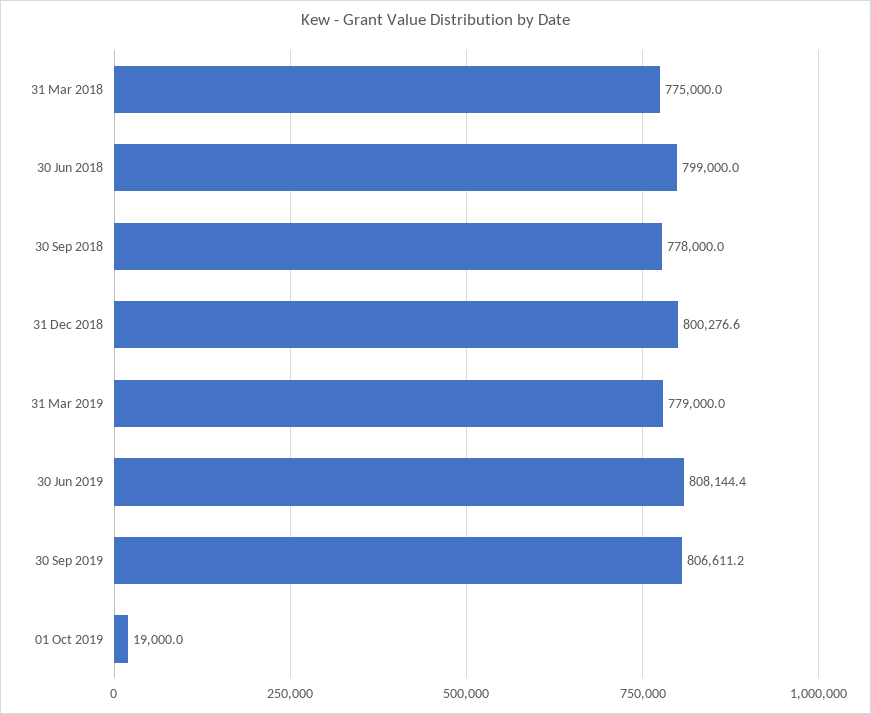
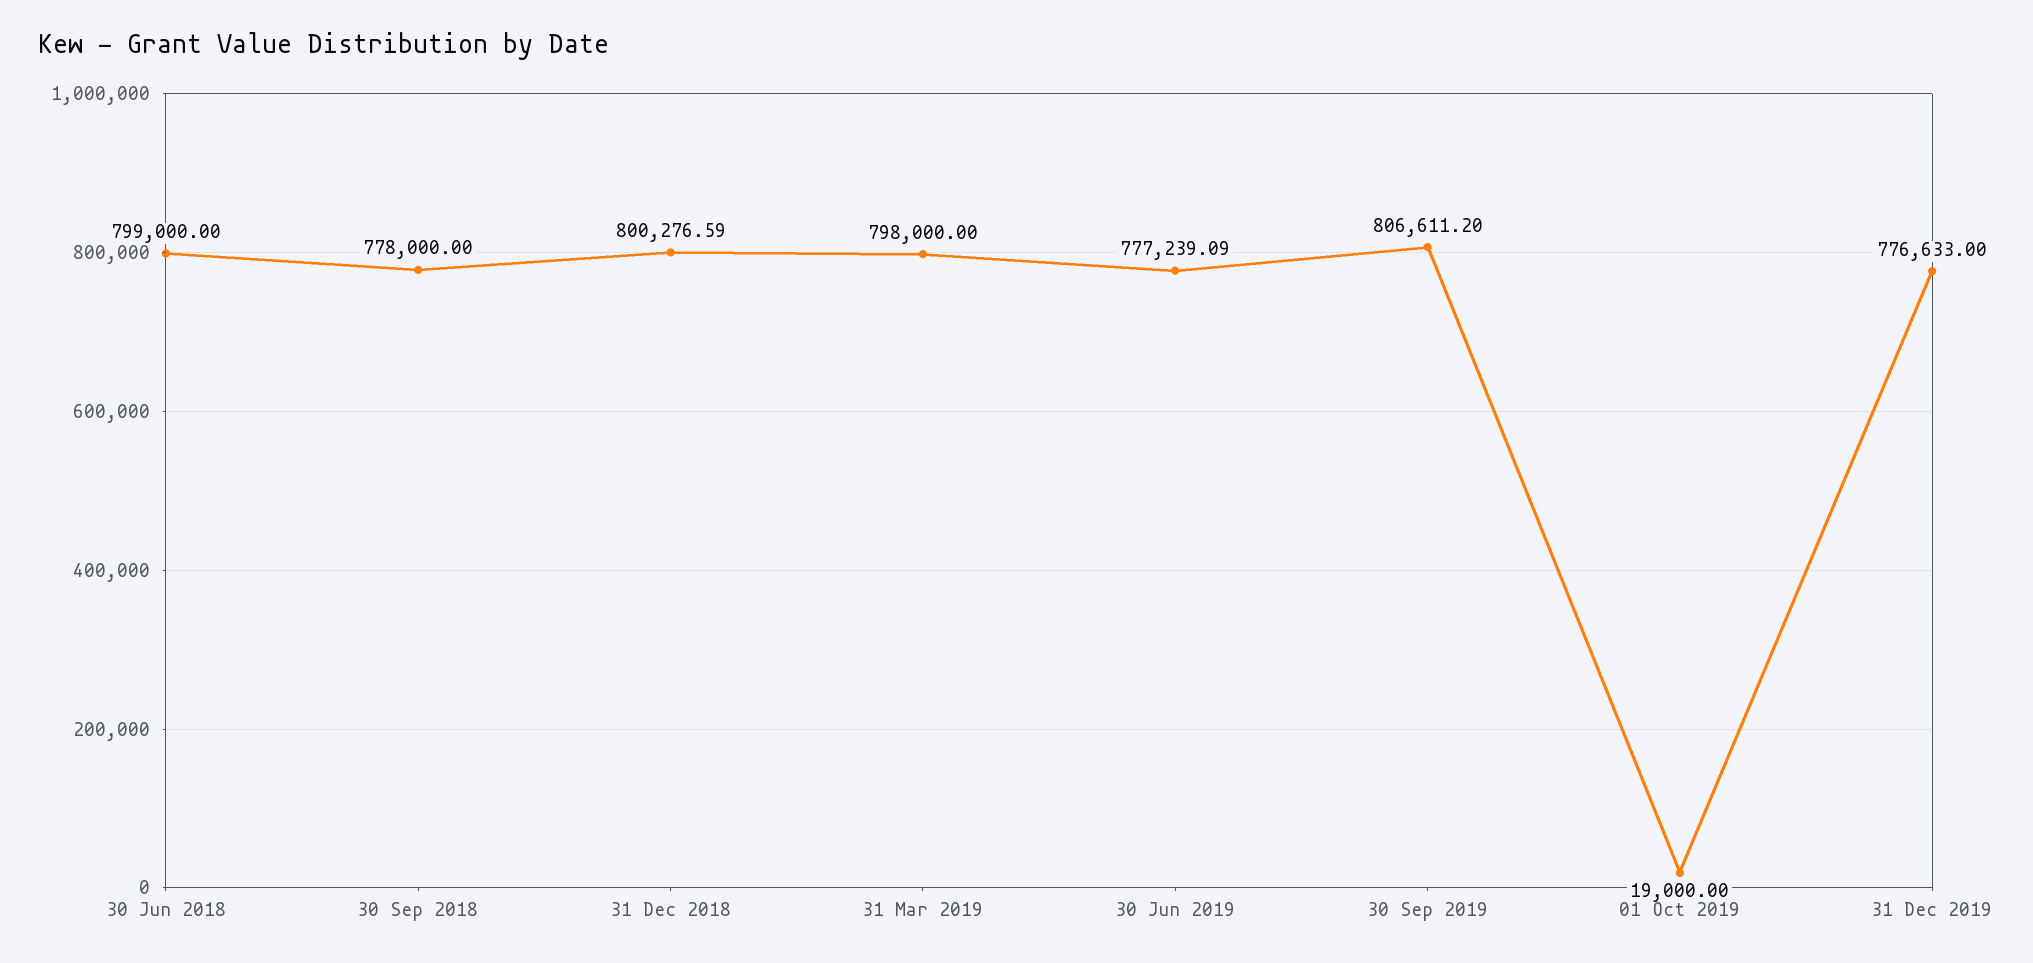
31 Mar 2018: 775000 -> none
31 Mar 2019: 779000 -> 798000
30 Jun 2019: 808144.4 -> 777239.09
31 Dec 2019: none -> 776633

